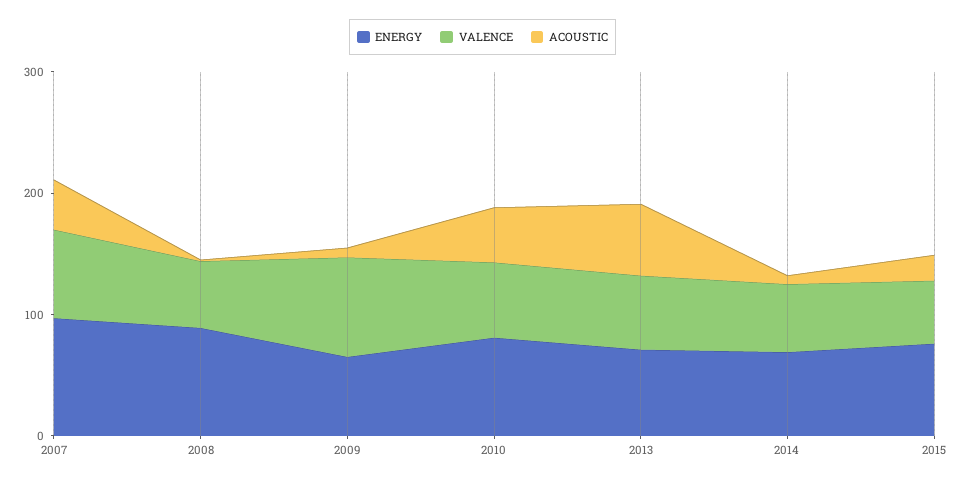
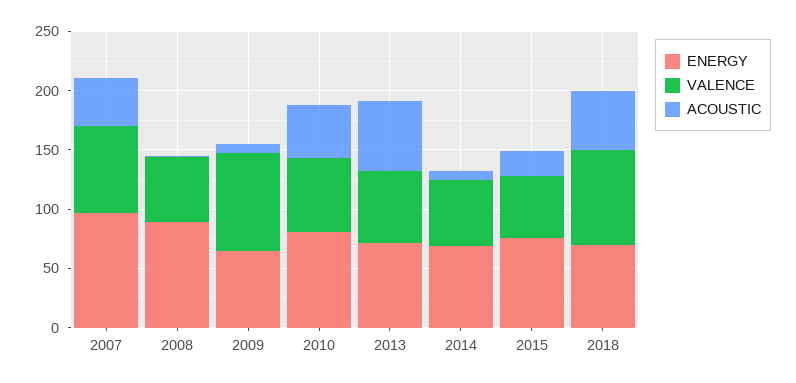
ENERGY, 2018: none -> 70
VALENCE, 2018: none -> 80
ACOUSTIC, 2018: none -> 50

